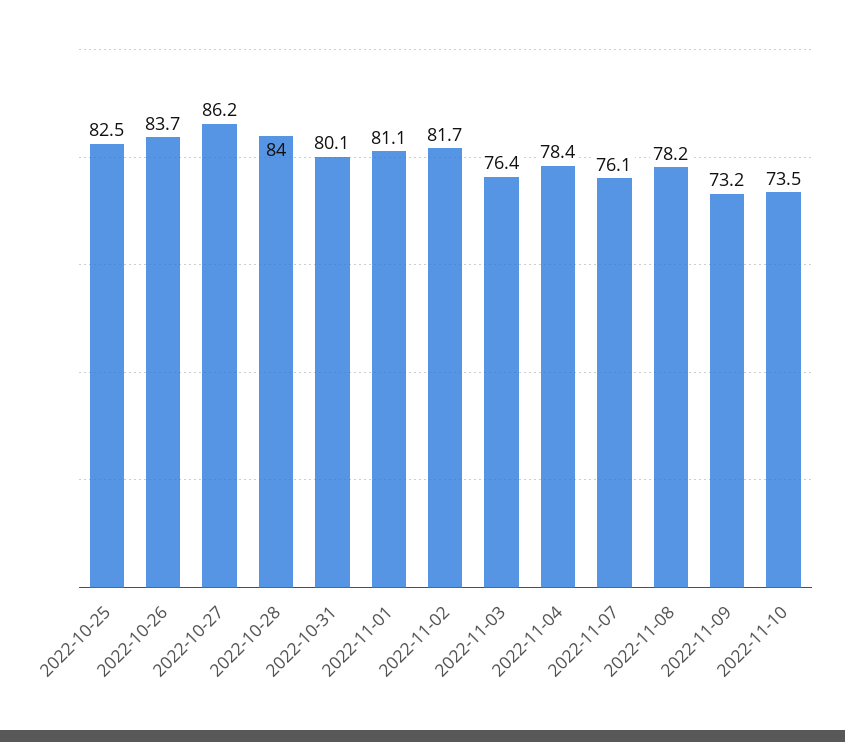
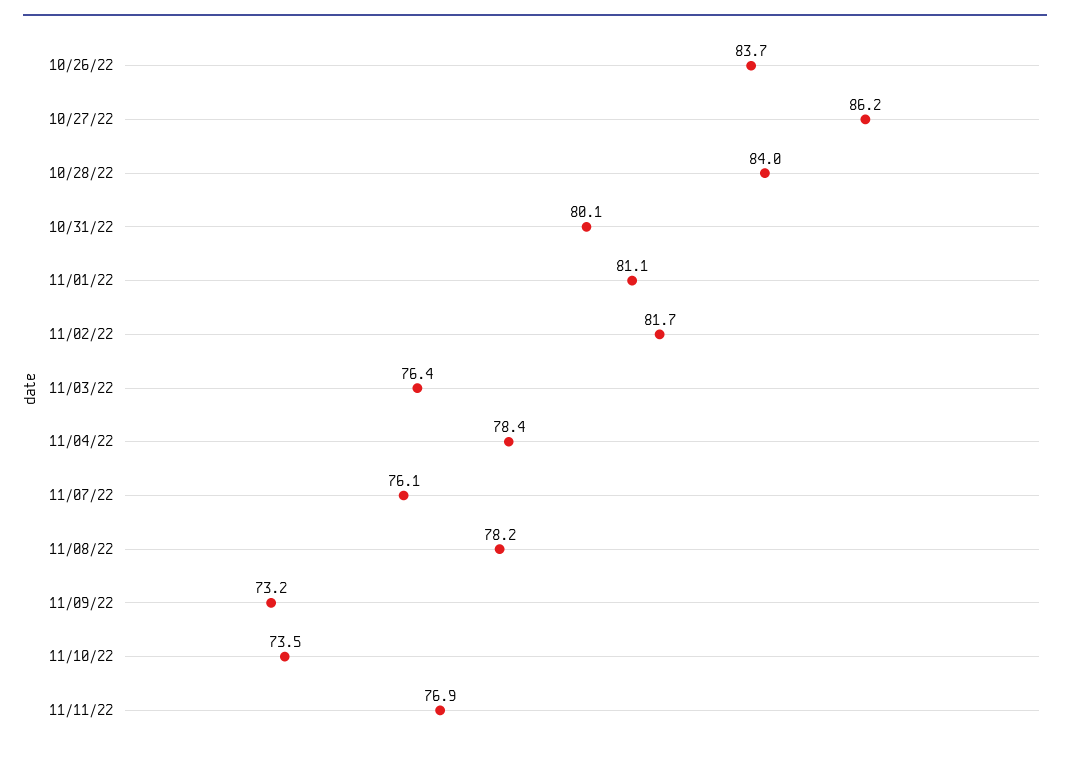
2022-10-25: 82.5 -> none
11/11/22: none -> 76.9

